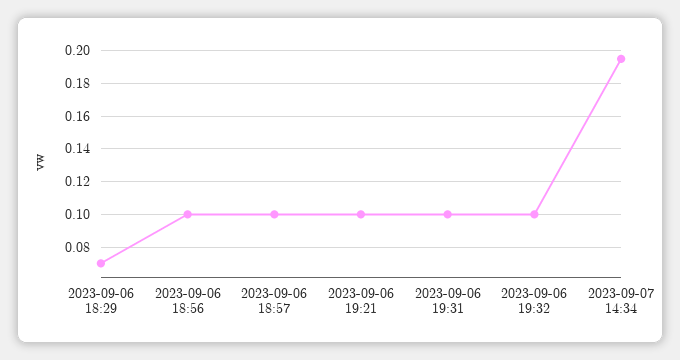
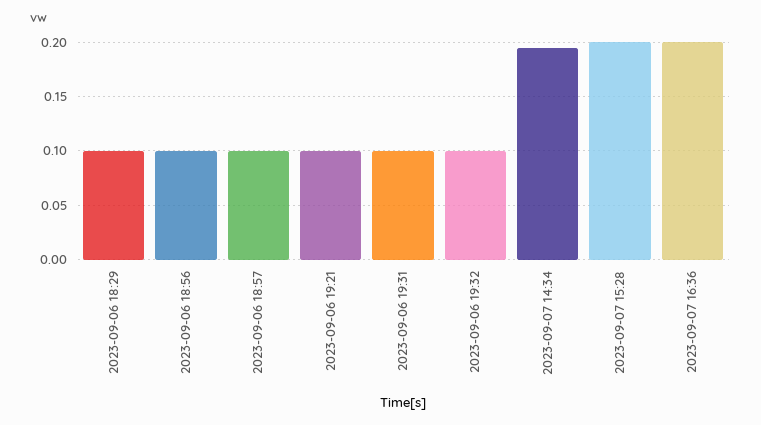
2023-09-06 18:29: 0.07 -> 0.1
2023-09-07 15:28: none -> 0.2
2023-09-07 16:36: none -> 0.2

